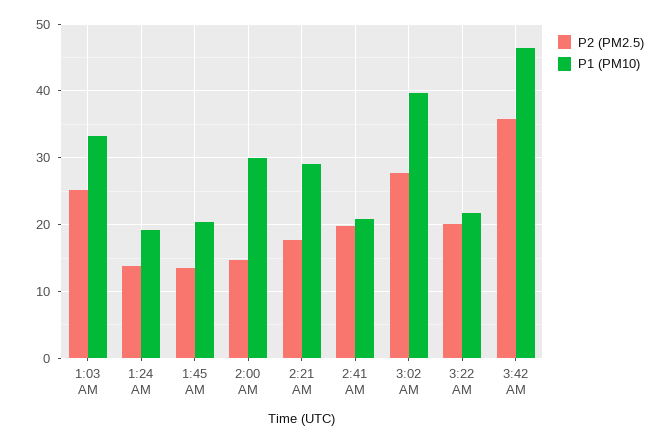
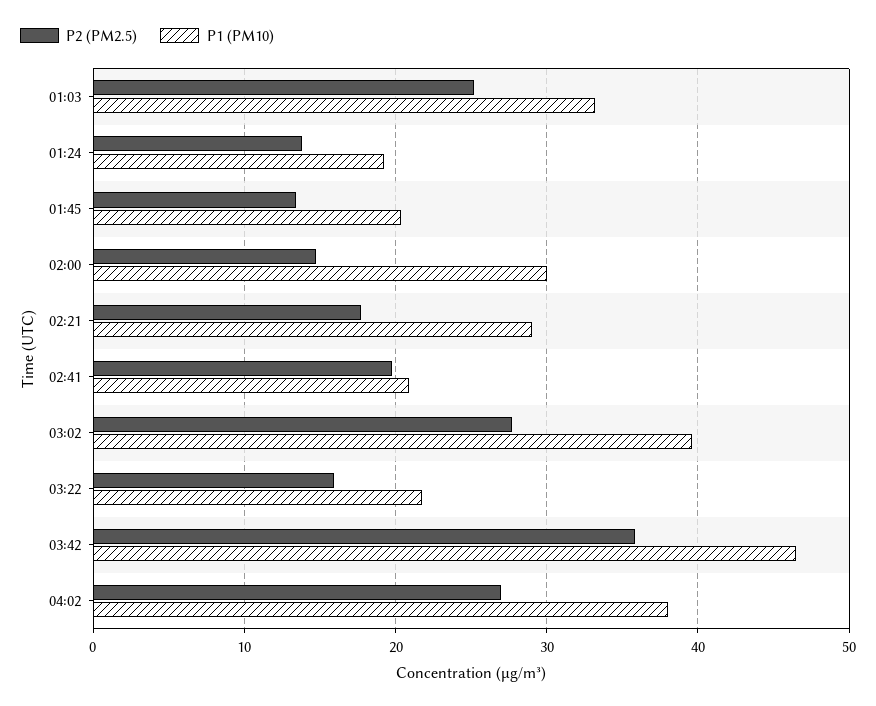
P2 (PM2.5), 3:22 AM: 20 -> 16
P2 (PM2.5), 04:02: none -> 27
P1 (PM10), 04:02: none -> 38

